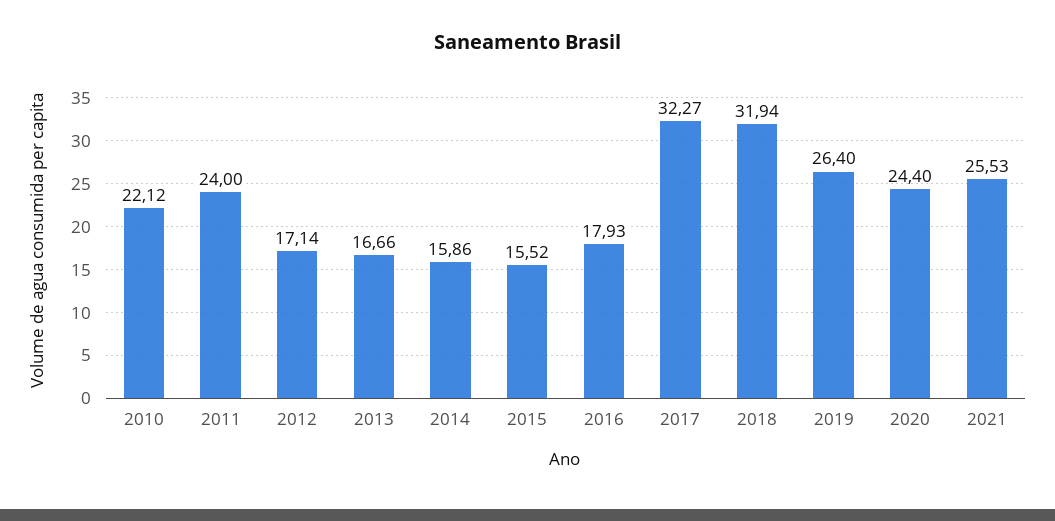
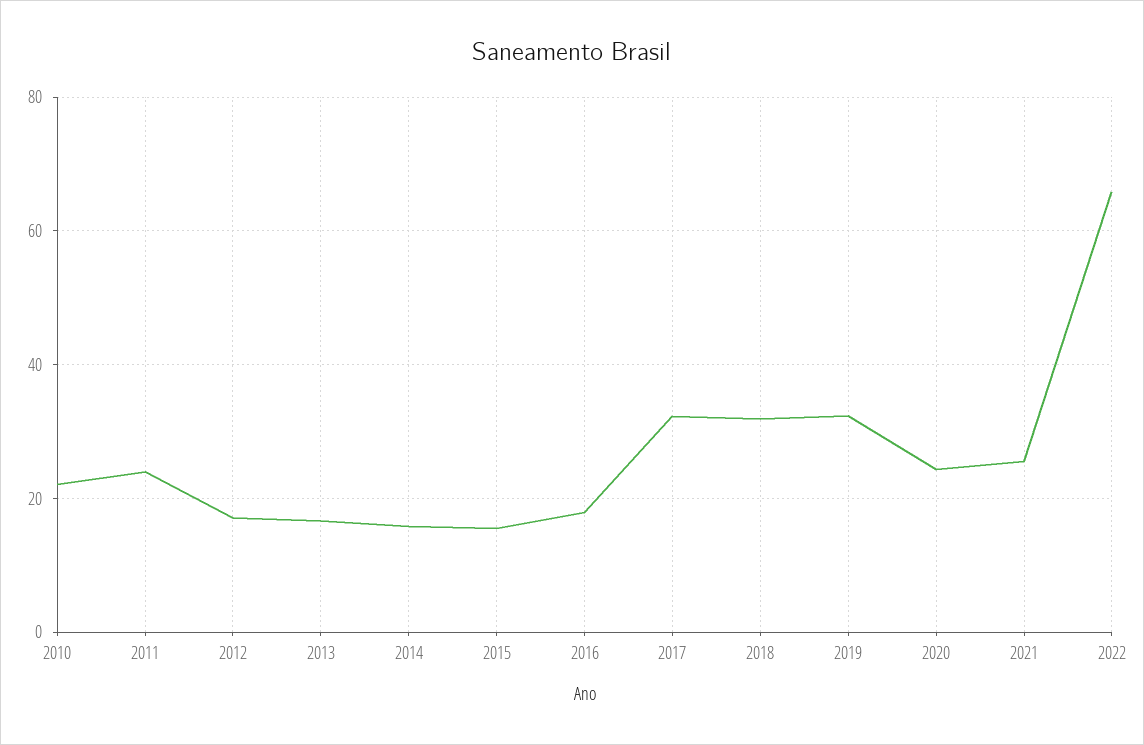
2019: 26.4 -> 32
2022: none -> 66

